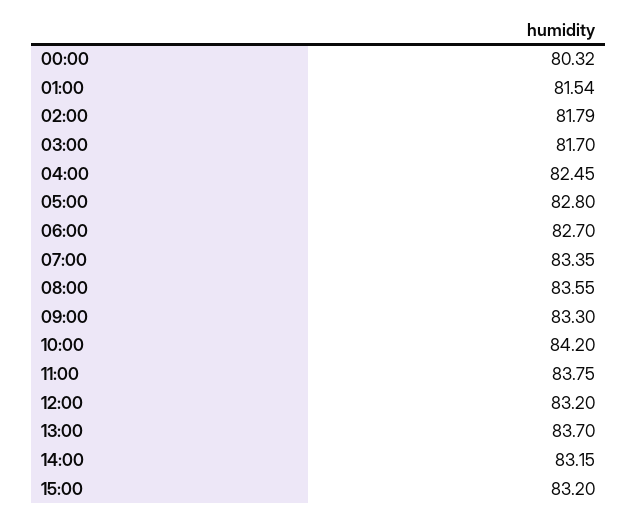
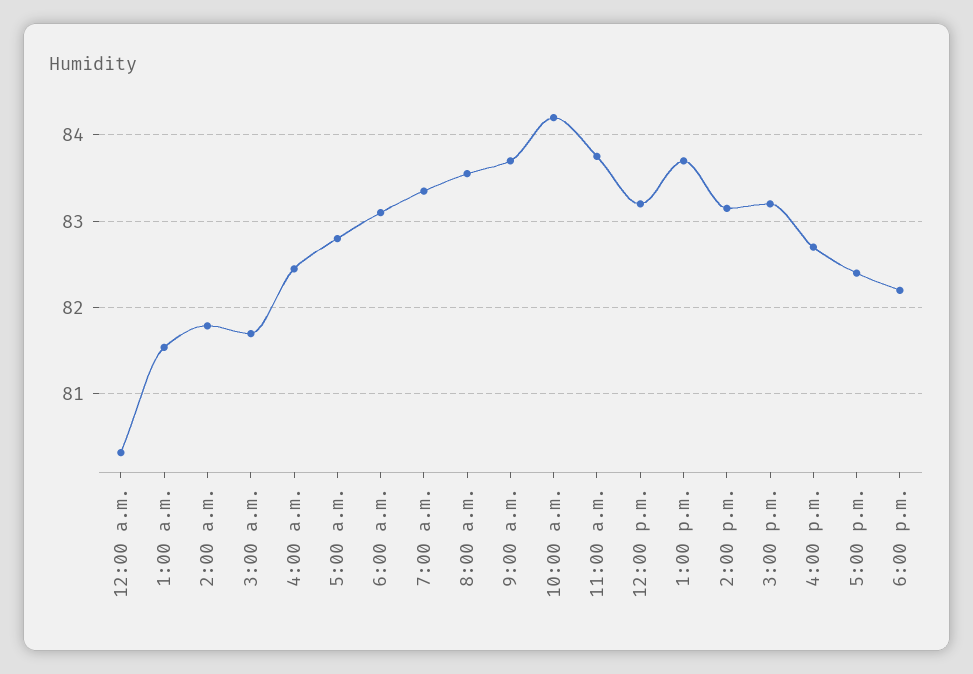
06:00: 82.7 -> 83.1
09:00: 83.3 -> 83.7
4:00 p.m.: none -> 82.7
5:00 p.m.: none -> 82.4
6:00 p.m.: none -> 82.2

